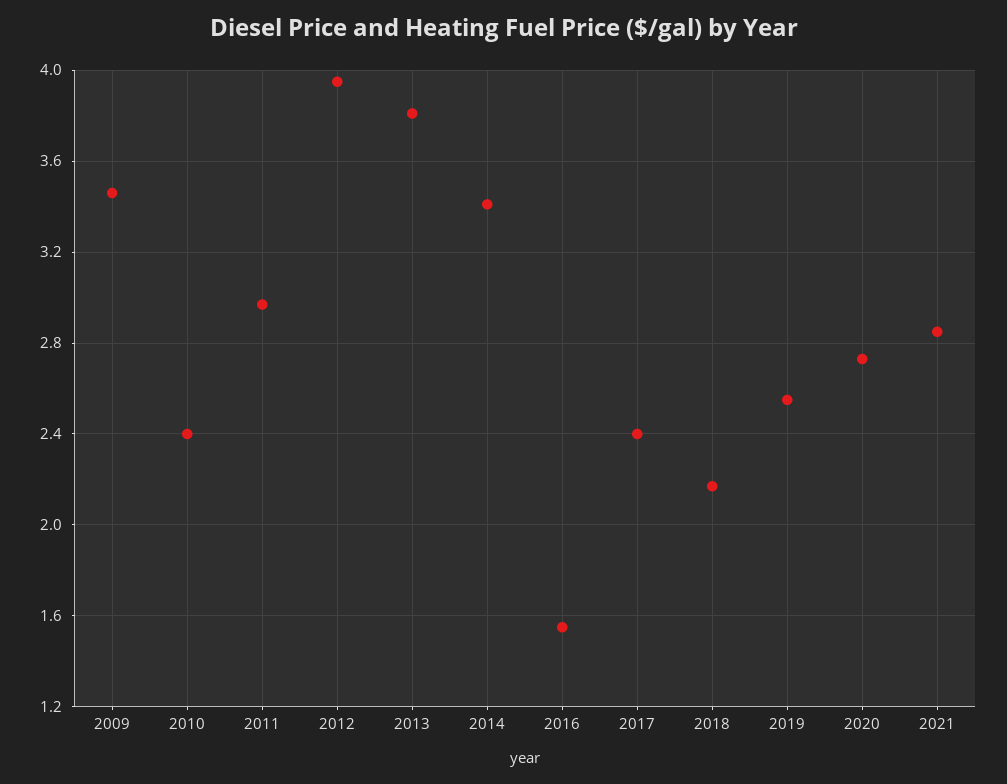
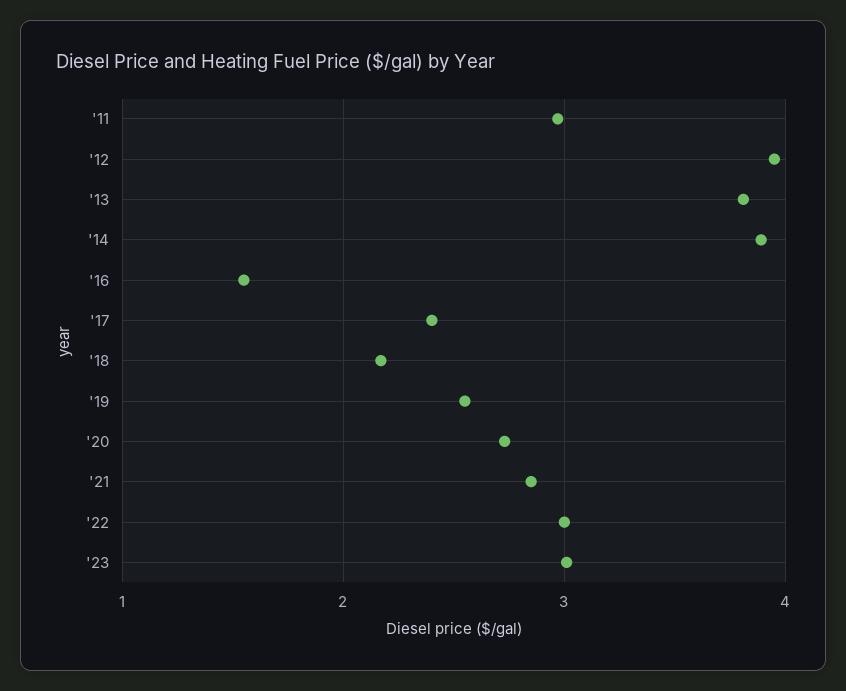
2009: 3.45 -> none
2010: 2.4 -> none
2014: 3.4 -> 3.9
'22: none -> 3
'23: none -> 3

